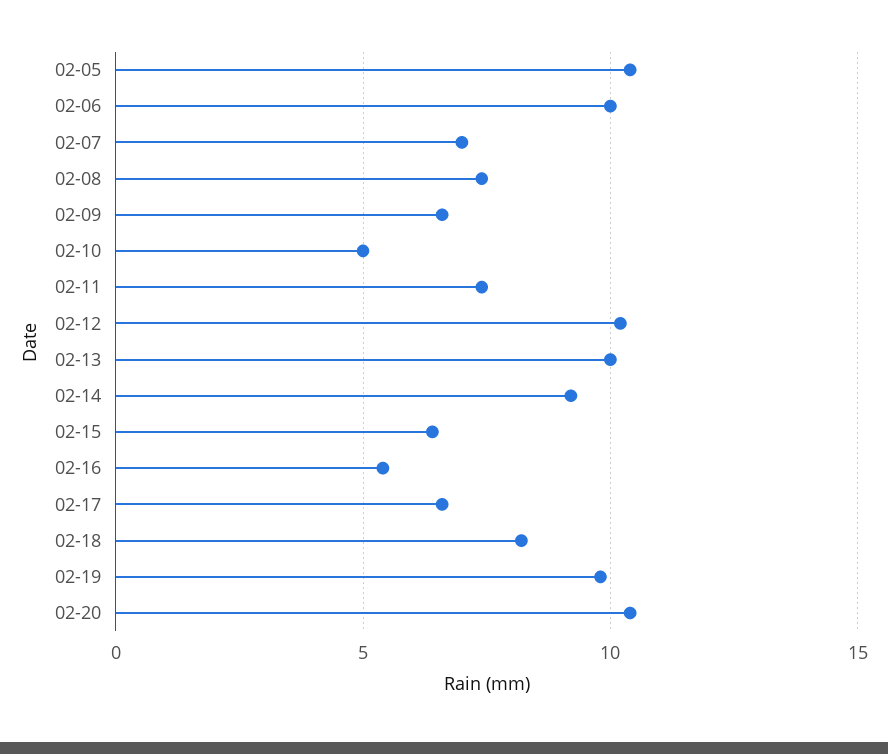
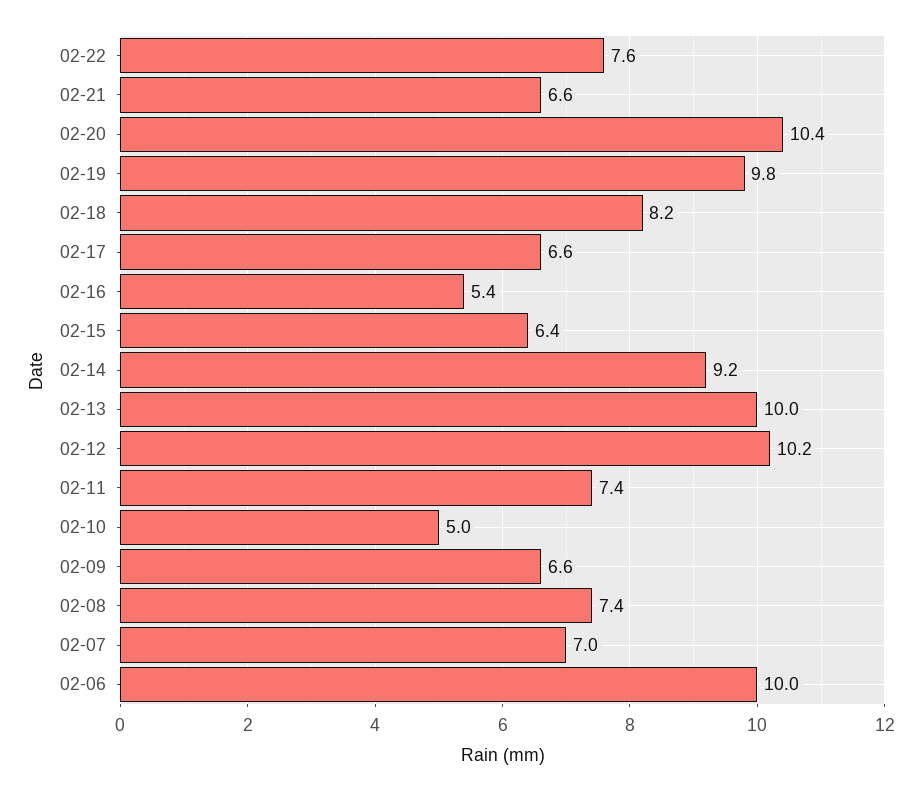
02-05: 10.5 -> none
02-22: none -> 7.6
02-21: none -> 6.6

